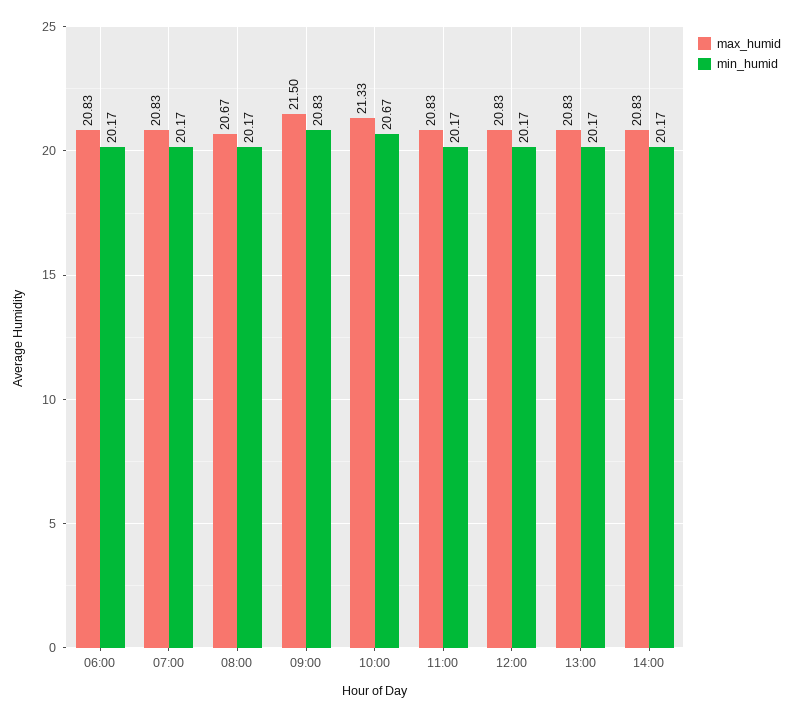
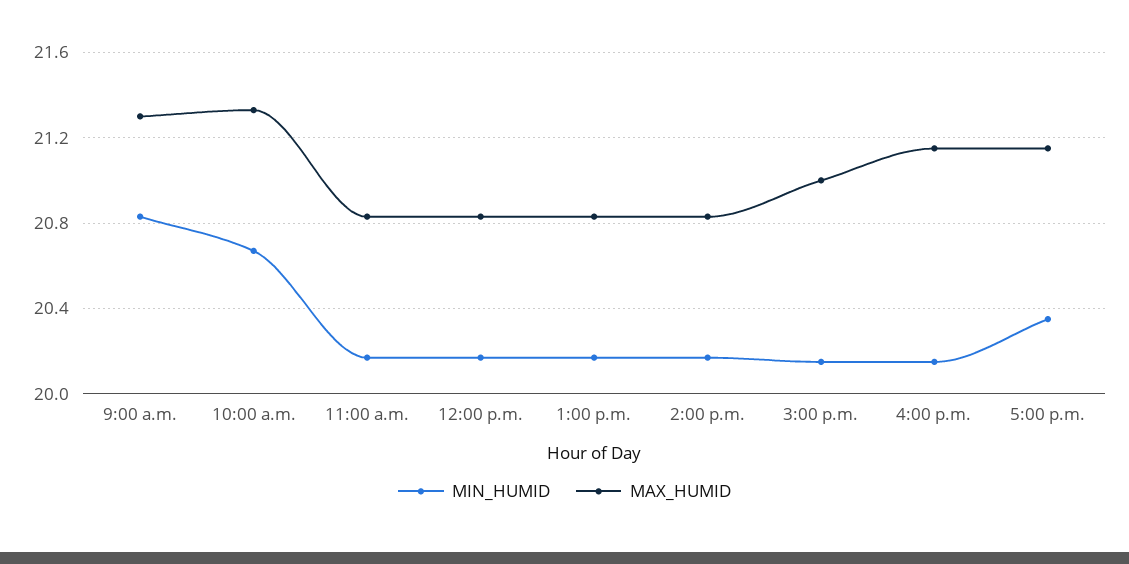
max_humid, 06:00: 20.83 -> none
min_humid, 06:00: 20.17 -> none
max_humid, 07:00: 20.83 -> none
min_humid, 07:00: 20.17 -> none
max_humid, 08:00: 20.67 -> none
min_humid, 08:00: 20.17 -> none
max_humid, 09:00: 21.5 -> 21.3
min_humid, 3:00 p.m.: none -> 20.15
max_humid, 3:00 p.m.: none -> 21
min_humid, 4:00 p.m.: none -> 20.15
max_humid, 4:00 p.m.: none -> 21.15
min_humid, 5:00 p.m.: none -> 20.35
max_humid, 5:00 p.m.: none -> 21.15

